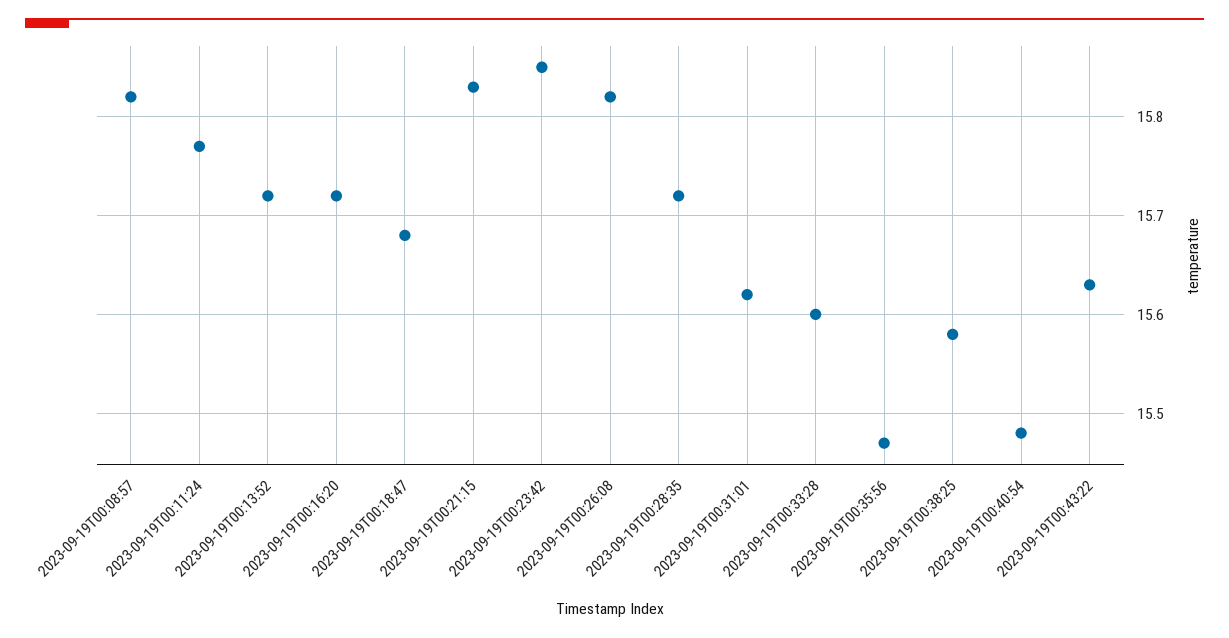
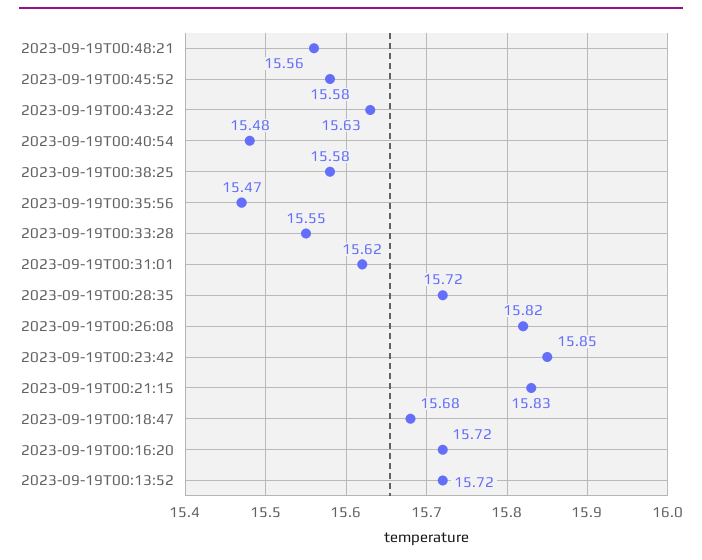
2023-09-19T00:08:57: 15.82 -> none
2023-09-19T00:11:24: 15.77 -> none
2023-09-19T00:33:28: 15.6 -> 15.55
2023-09-19T00:48:21: none -> 15.56
2023-09-19T00:45:52: none -> 15.58

